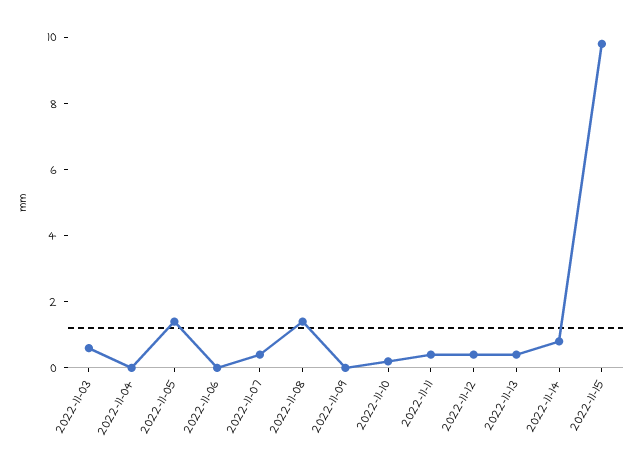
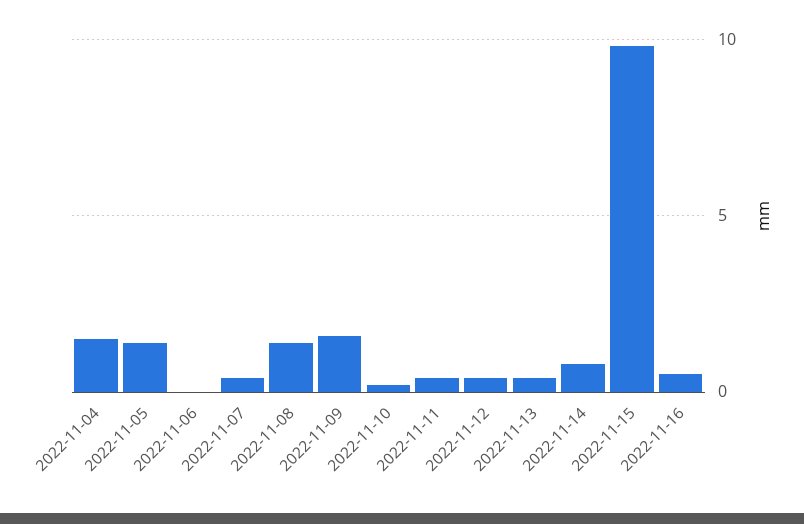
2022-11-03: 0.5 -> none
2022-11-04: 0 -> 1.5
2022-11-09: 0 -> 1.5
2022-11-16: none -> 0.5

